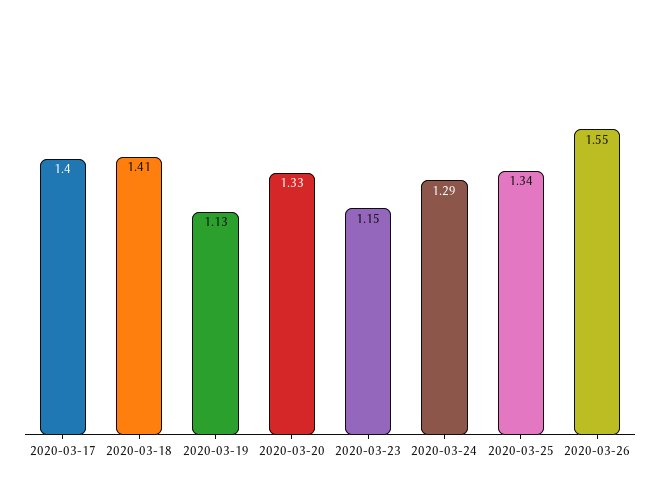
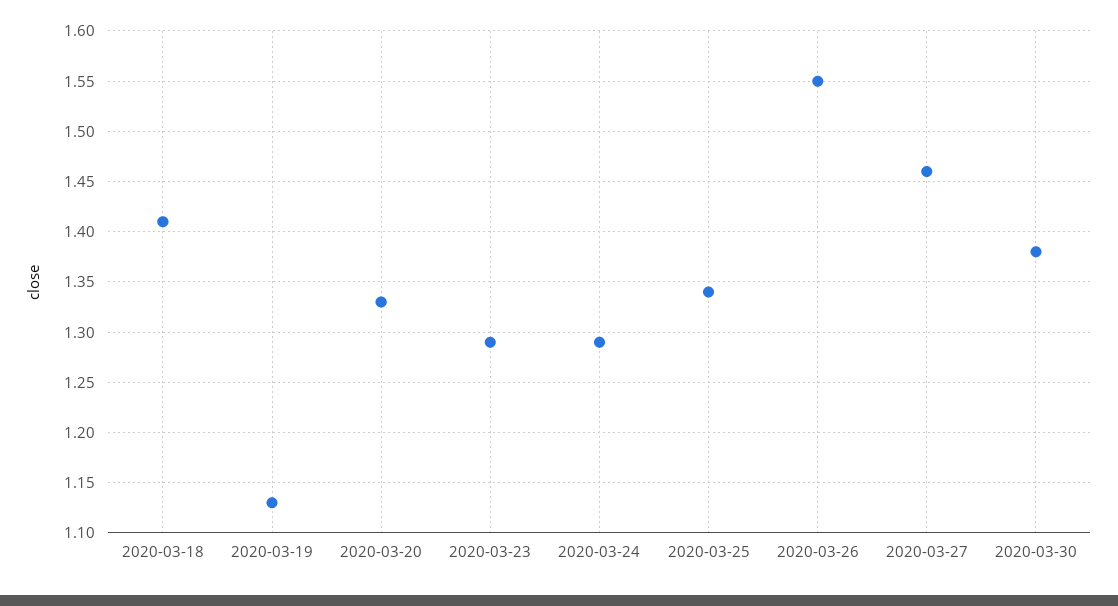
2020-03-17: 1.4 -> none
2020-03-23: 1.15 -> 1.29
2020-03-27: none -> 1.46
2020-03-30: none -> 1.38

